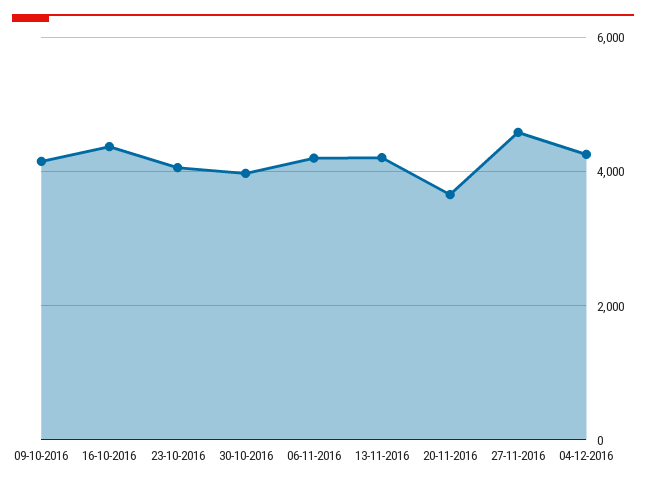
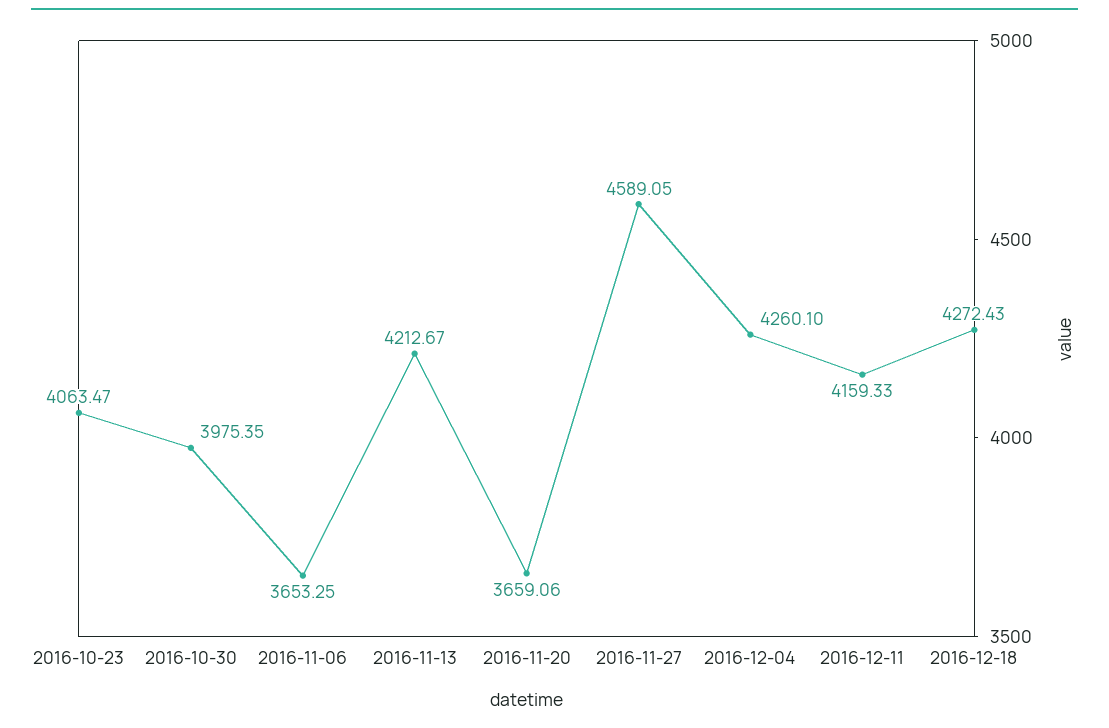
09-10-2016: 4200 -> none
16-10-2016: 4400 -> none
06-11-2016: 4200 -> 3653.25
2016-12-11: none -> 4159.33
2016-12-18: none -> 4272.43

